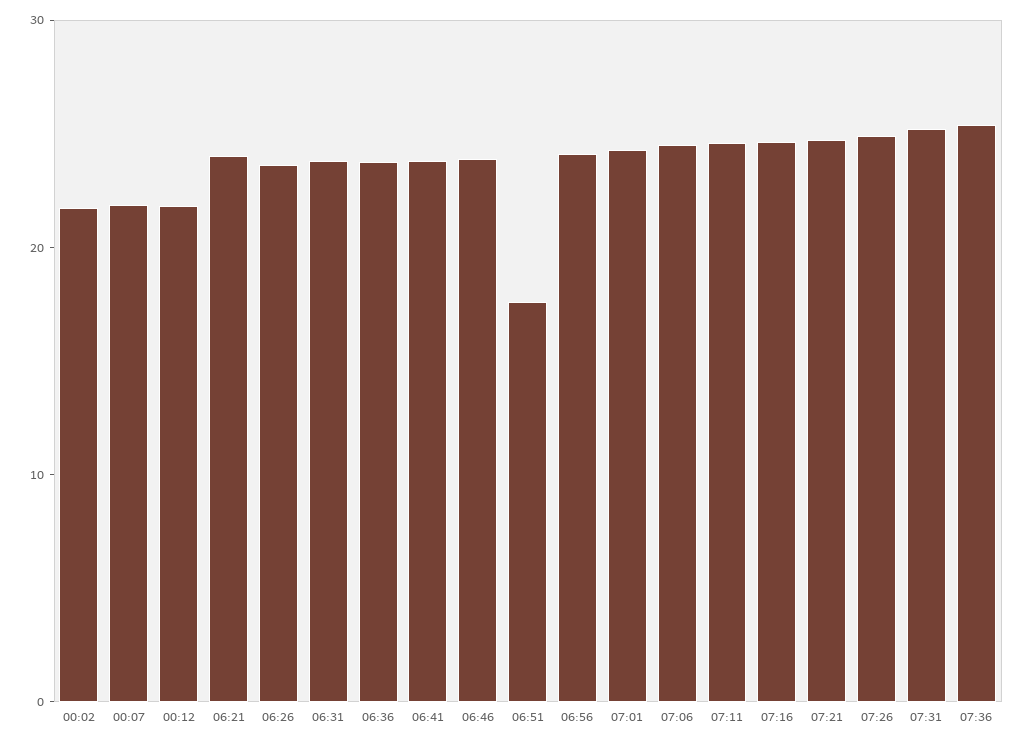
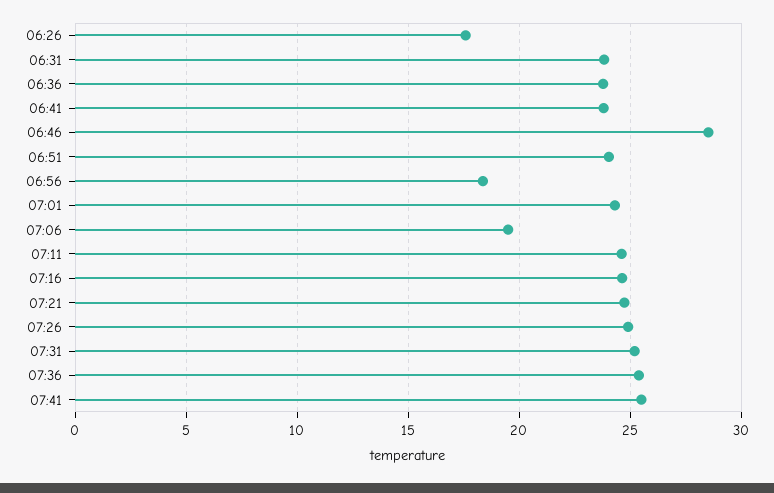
00:02: 22 -> none
00:07: 22 -> none
00:12: 22 -> none
06:21: 24 -> none
06:26: 24 -> 17.5
06:46: 24 -> 28.5
06:51: 18 -> 24
06:56: 24 -> 18.5
07:06: 24 -> 19.5
07:41: none -> 25.5

